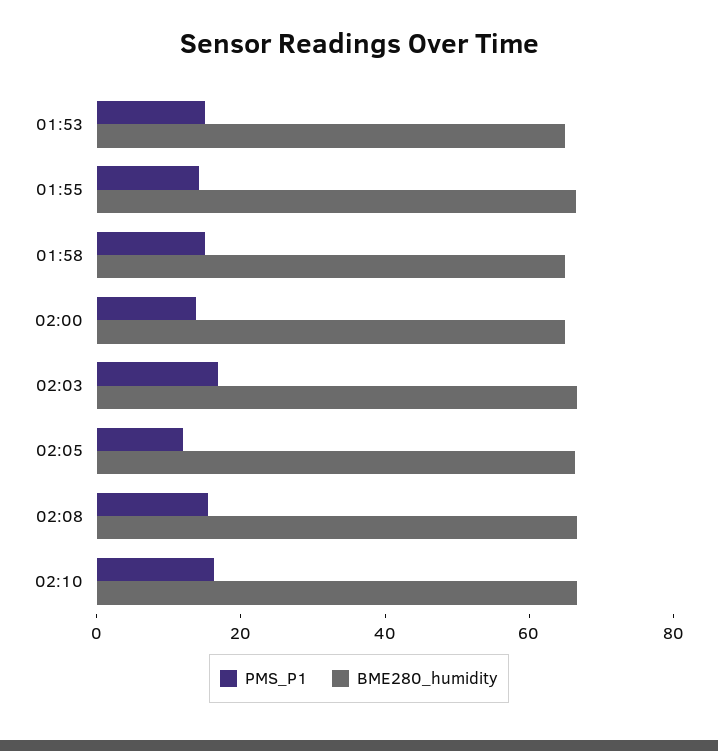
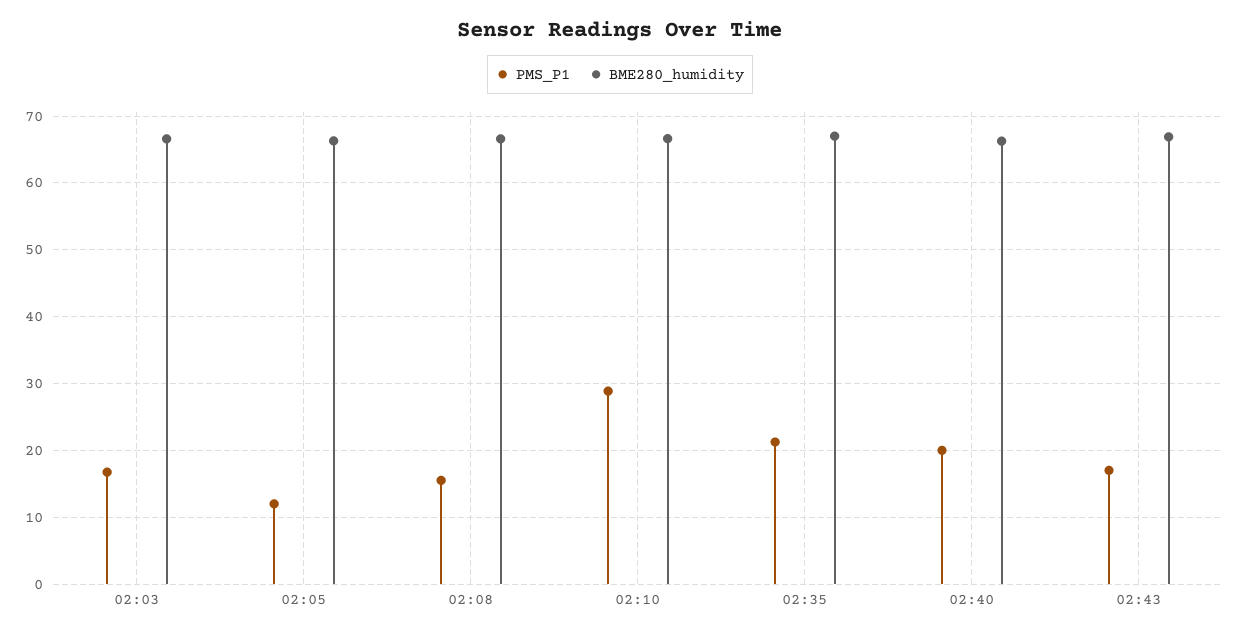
PMS_P1, 01:53: 15 -> none
BME280_humidity, 01:53: 65 -> none
PMS_P1, 01:55: 15 -> none
BME280_humidity, 01:55: 65 -> none
PMS_P1, 01:58: 15 -> none
BME280_humidity, 01:58: 65 -> none
PMS_P1, 02:00: 15 -> none
BME280_humidity, 02:00: 65 -> none
PMS_P1, 02:10: 15 -> 29
PMS_P1, 02:35: none -> 21
BME280_humidity, 02:35: none -> 67
PMS_P1, 02:40: none -> 20
BME280_humidity, 02:40: none -> 66
PMS_P1, 02:43: none -> 17
BME280_humidity, 02:43: none -> 67

